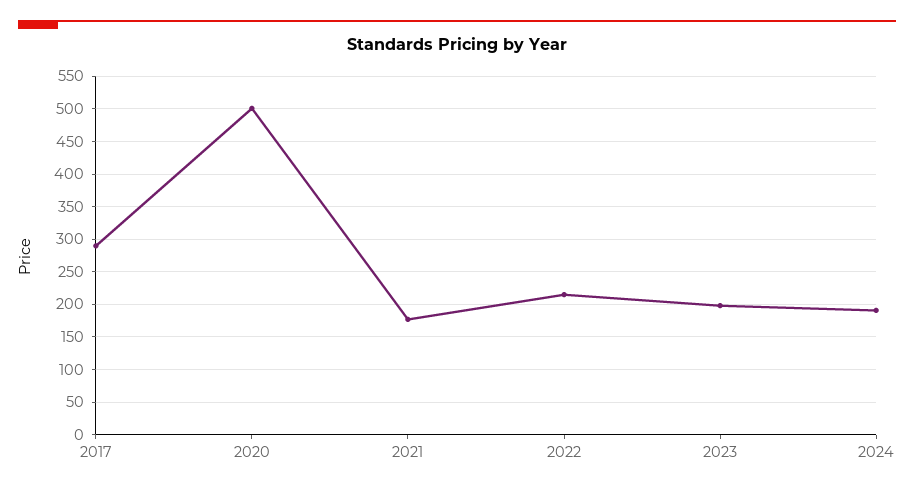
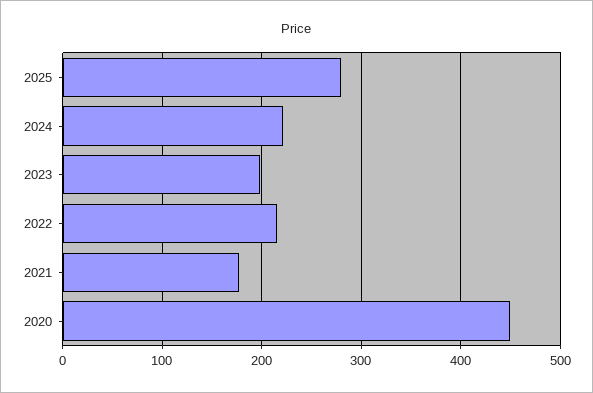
2017: 290 -> none
2020: 500 -> 450
2024: 190 -> 220
2025: none -> 280

